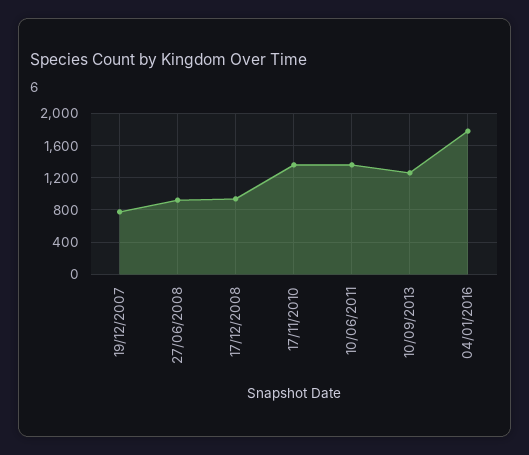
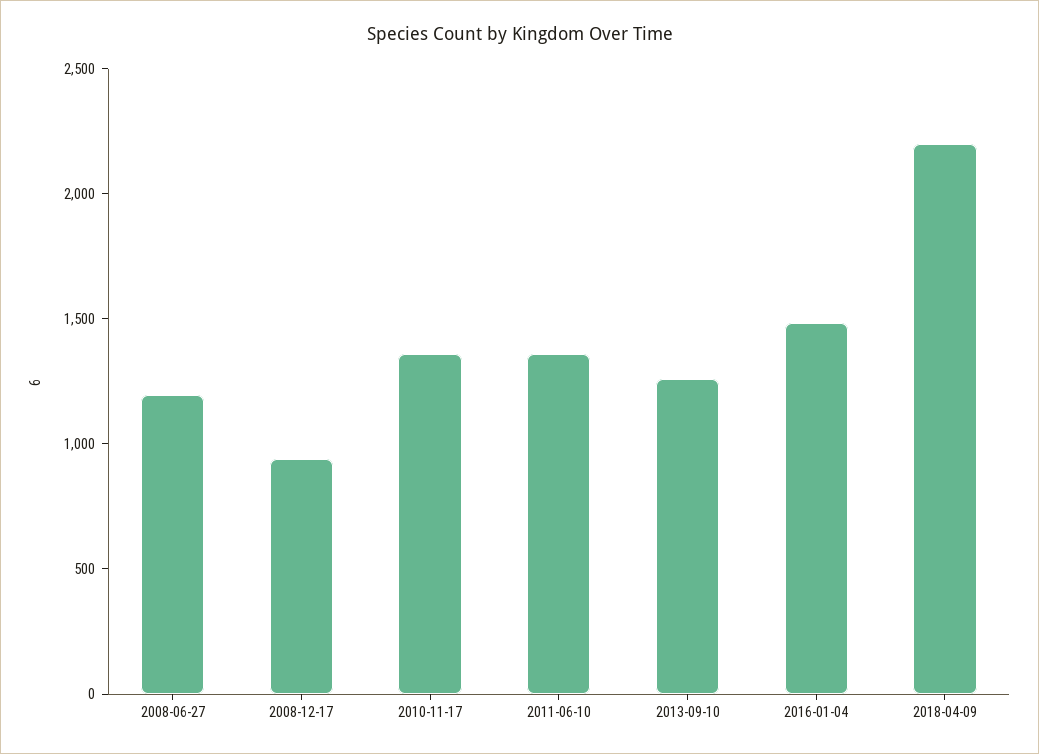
19/12/2007: 800 -> none
27/06/2008: 900 -> 1200
04/01/2016: 1800 -> 1500
2018-04-09: none -> 2200

